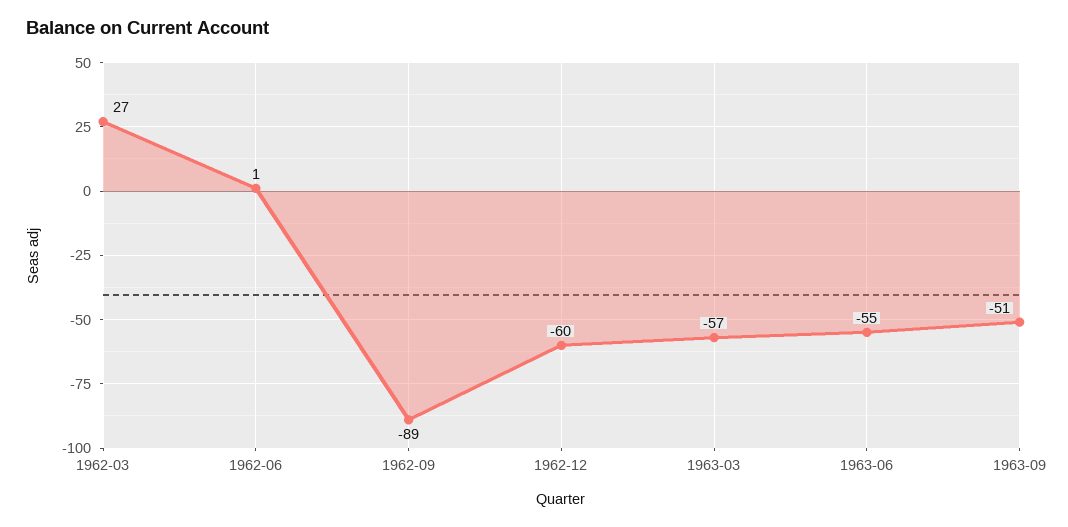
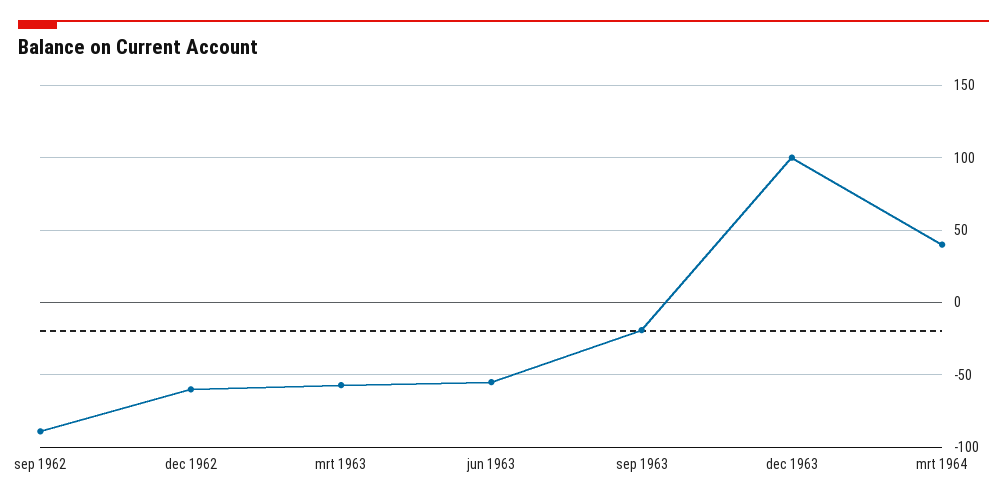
1962-03: 27 -> none
1962-06: 1 -> none
1963-09: -51 -> -20
dec 1963: none -> 100
mrt 1964: none -> 40

